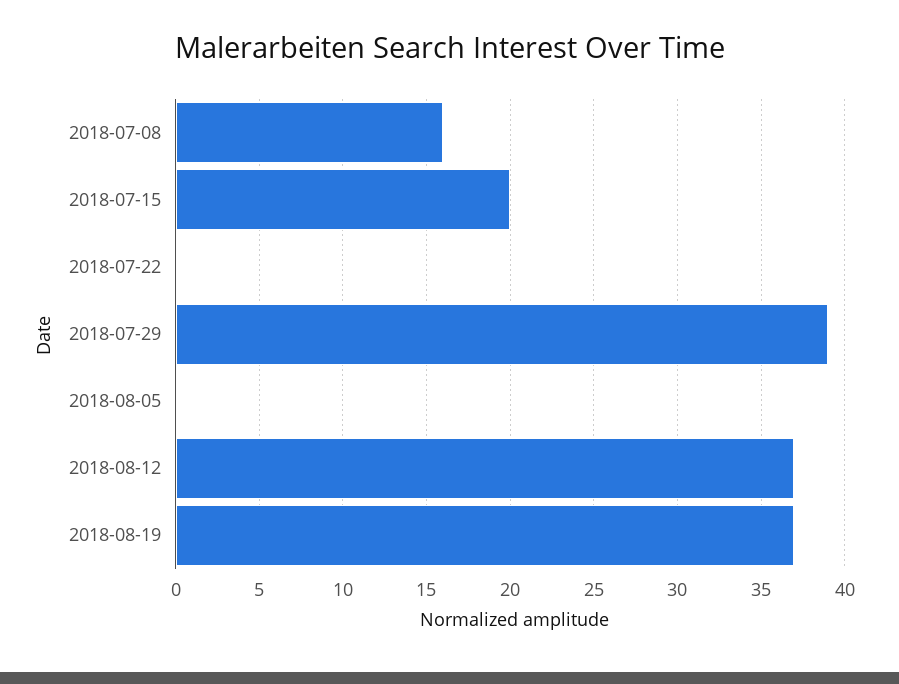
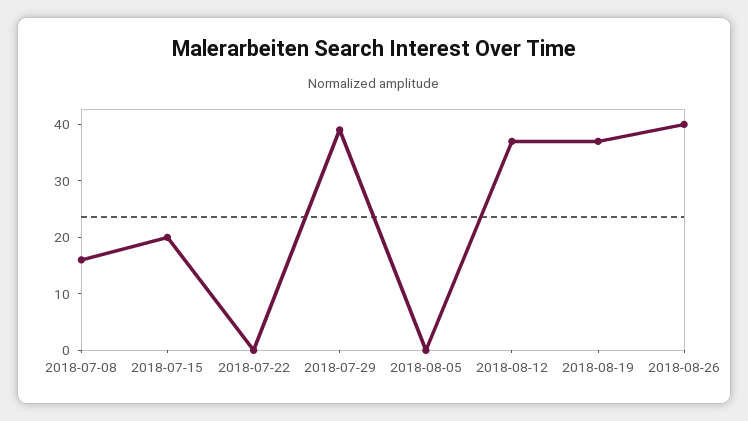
2018-08-26: none -> 40

